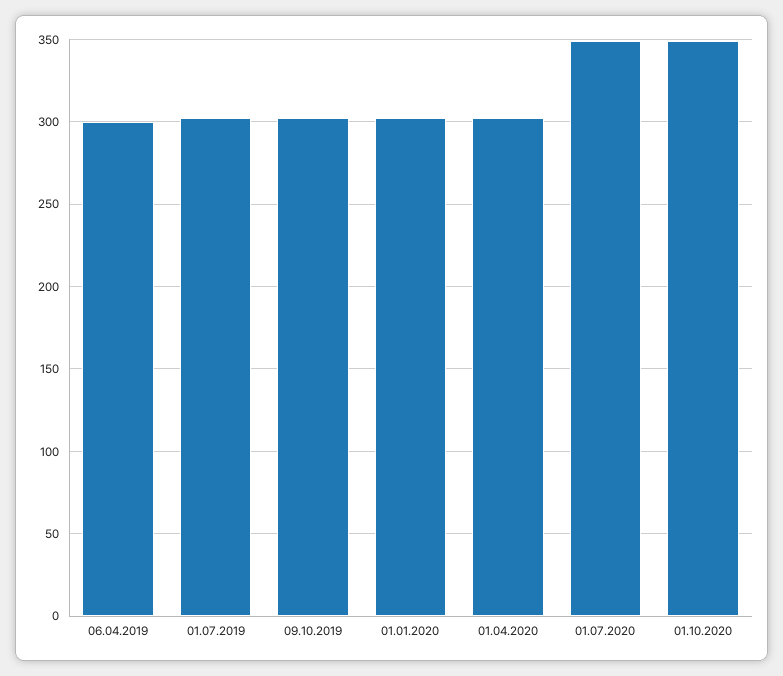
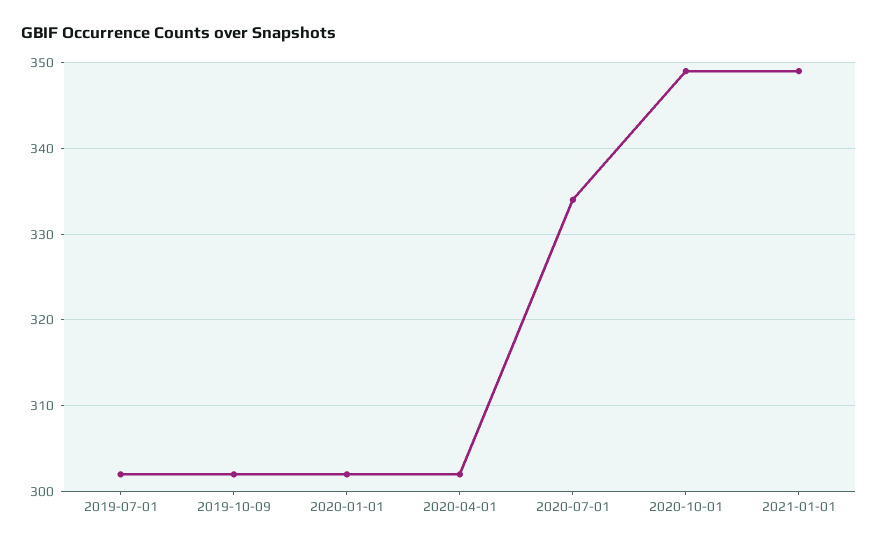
06.04.2019: 300 -> none
01.07.2020: 350 -> 334
2021-01-01: none -> 349

